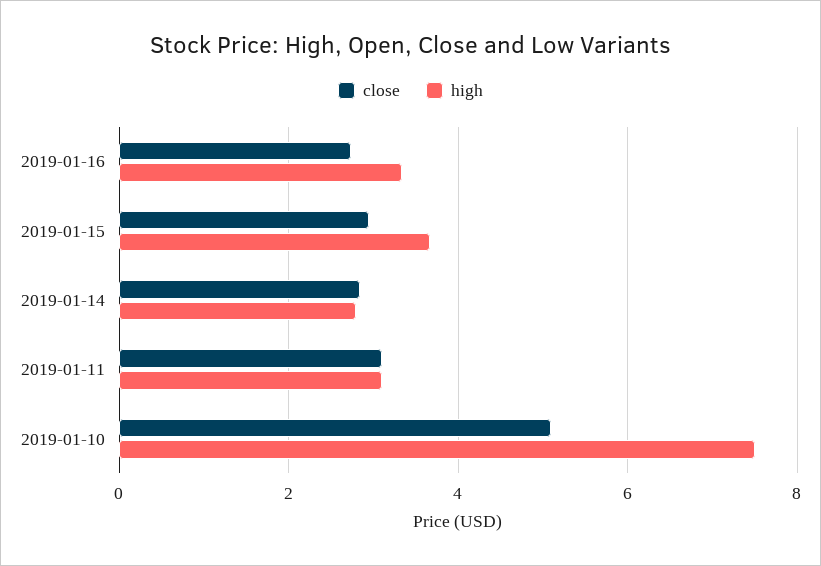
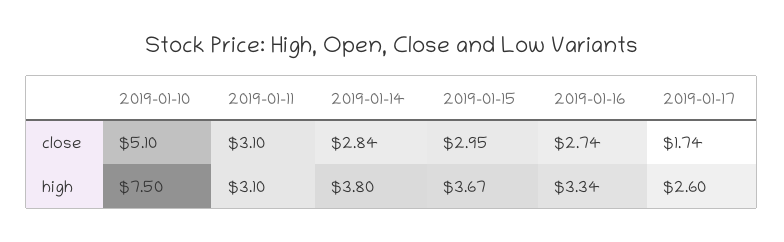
high, 2019-01-14: 2.8 -> 3.8
close, 2019-01-17: none -> 1.74
high, 2019-01-17: none -> 2.6

